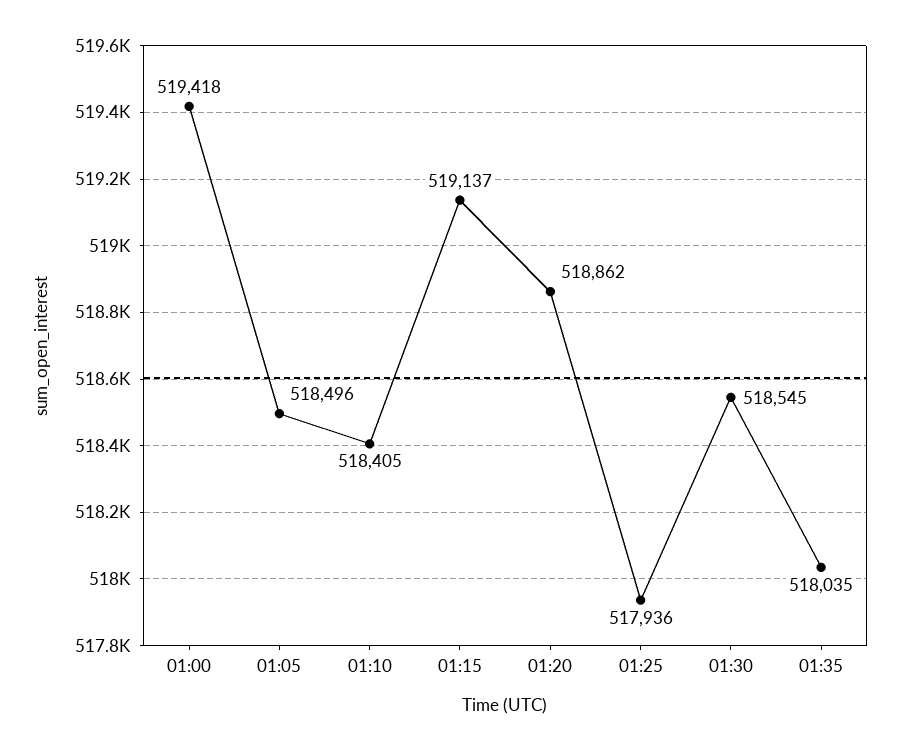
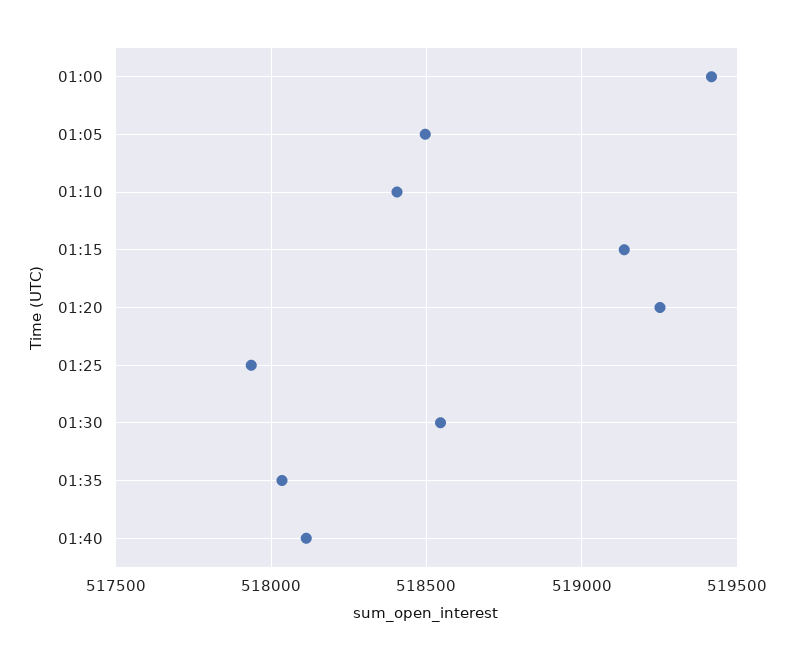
01:20: 518862 -> 519250
01:40: none -> 518100

